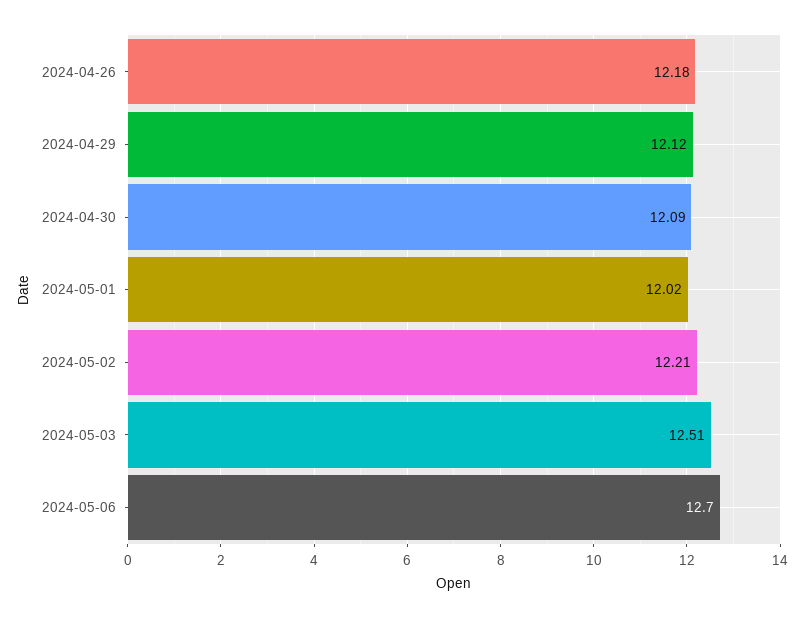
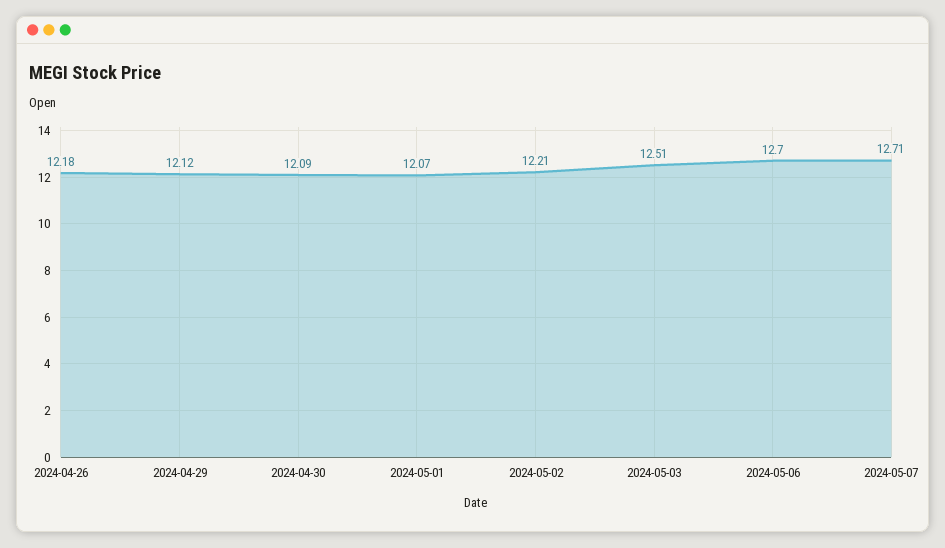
2024-05-01: 12.02 -> 12.07
2024-05-07: none -> 12.71

